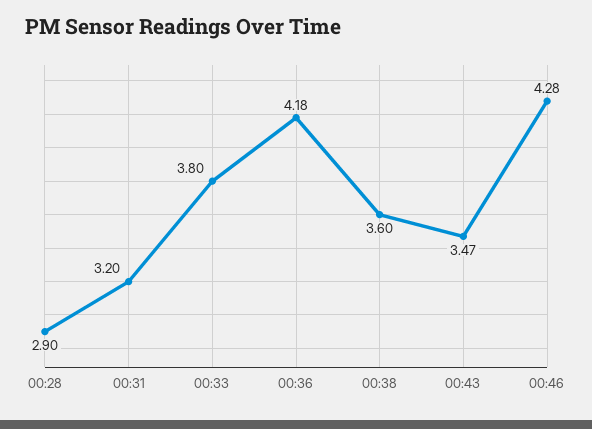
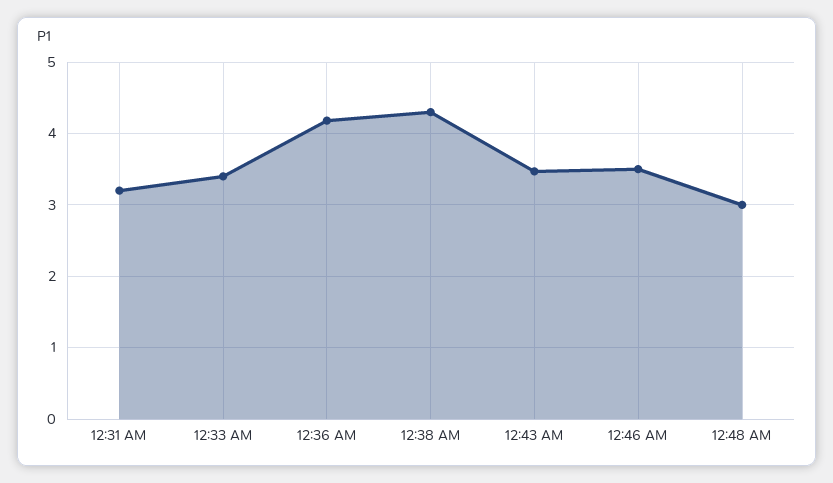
00:28: 2.9 -> none
00:33: 3.8 -> 3.4
00:38: 3.6 -> 4.3
00:46: 4.28 -> 3.5
12:48 AM: none -> 3

